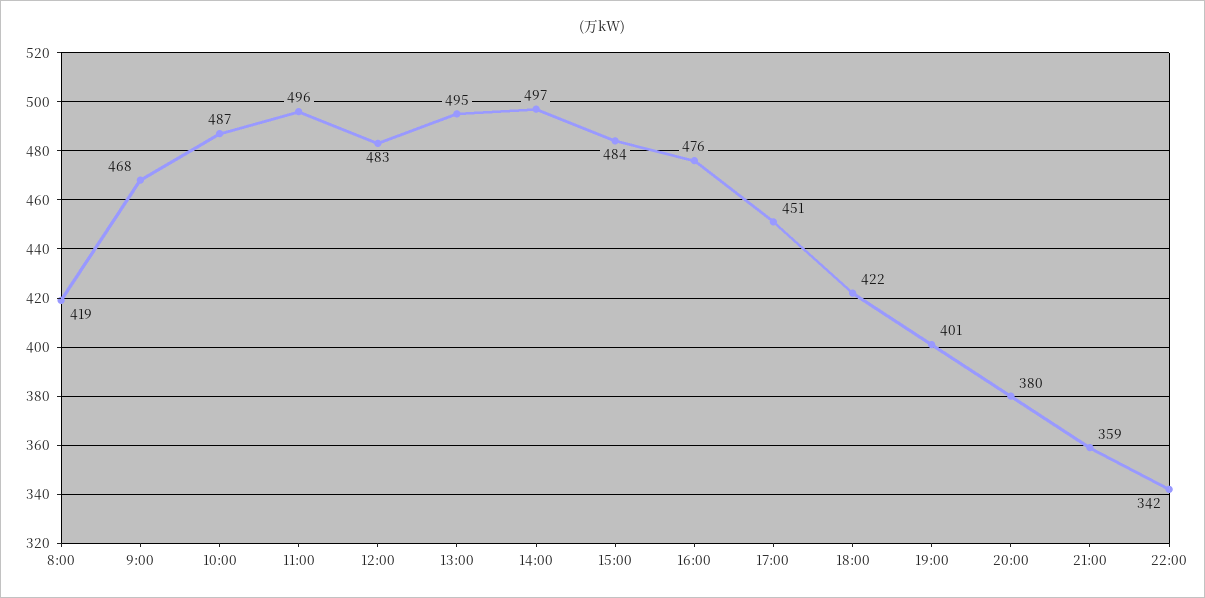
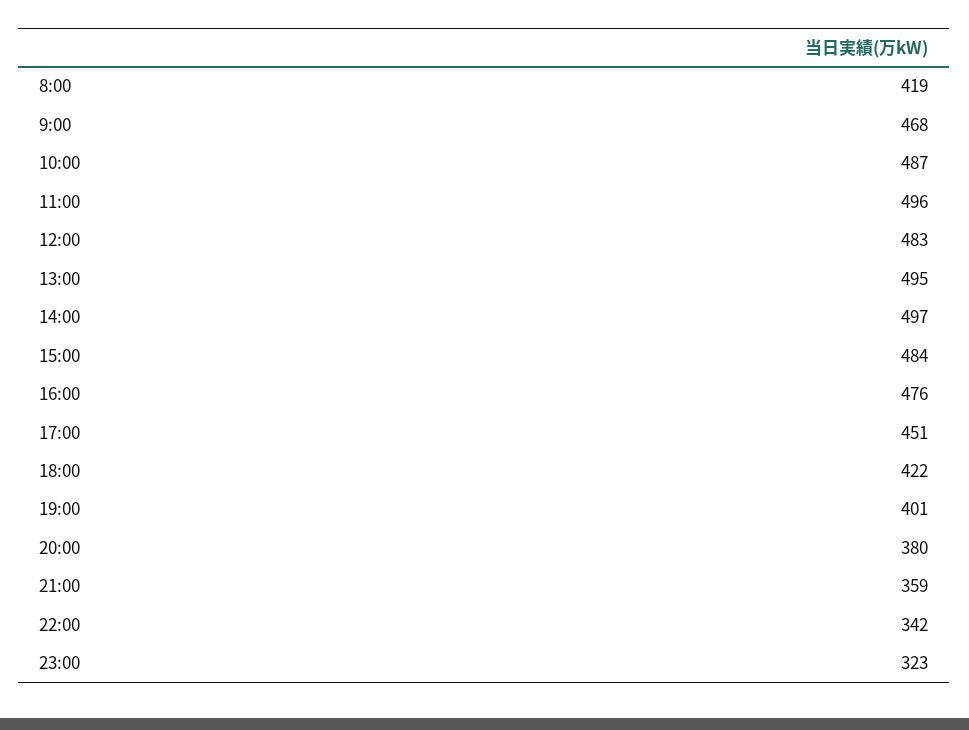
23:00: none -> 323

